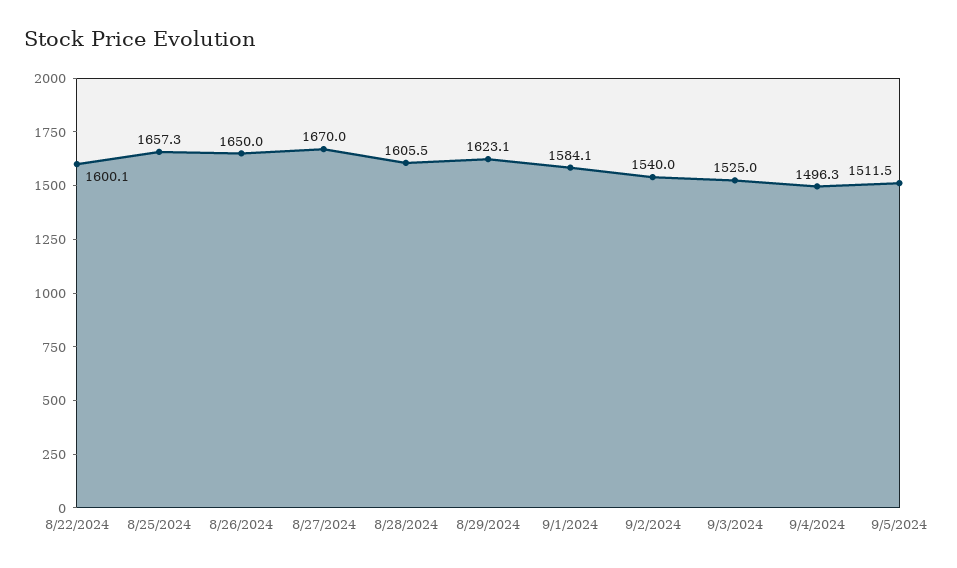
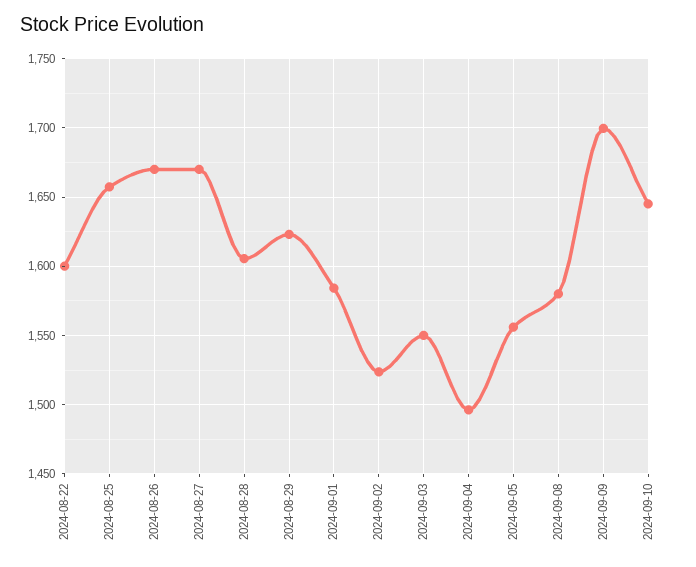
8/26/2024: 1650 -> 1670
9/2/2024: 1540 -> 1525
9/3/2024: 1525 -> 1550
9/5/2024: 1511.5 -> 1555
2024-09-08: none -> 1580
2024-09-09: none -> 1700
2024-09-10: none -> 1645

